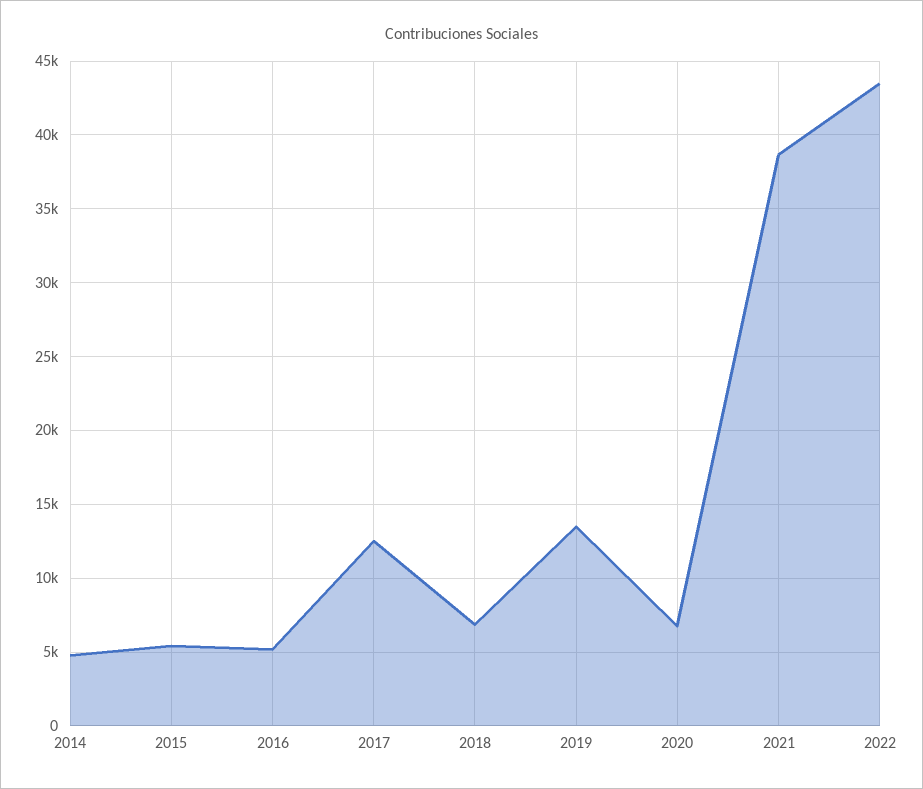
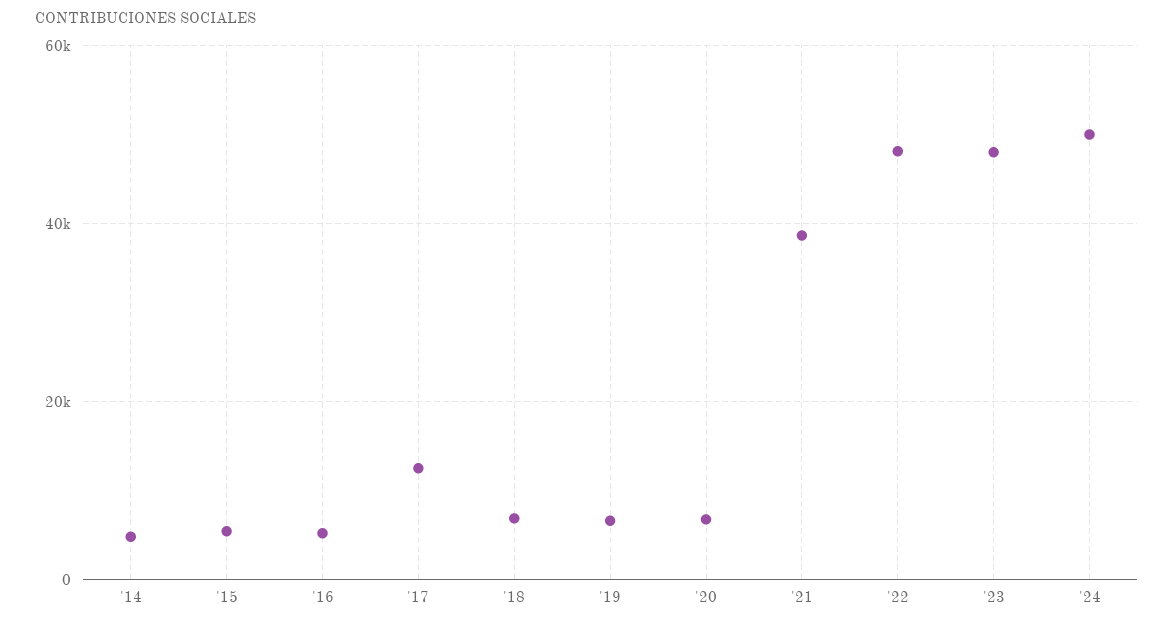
2019: 13500 -> 6000
2022: 43500 -> 48000
'23: none -> 48000
'24: none -> 50000

